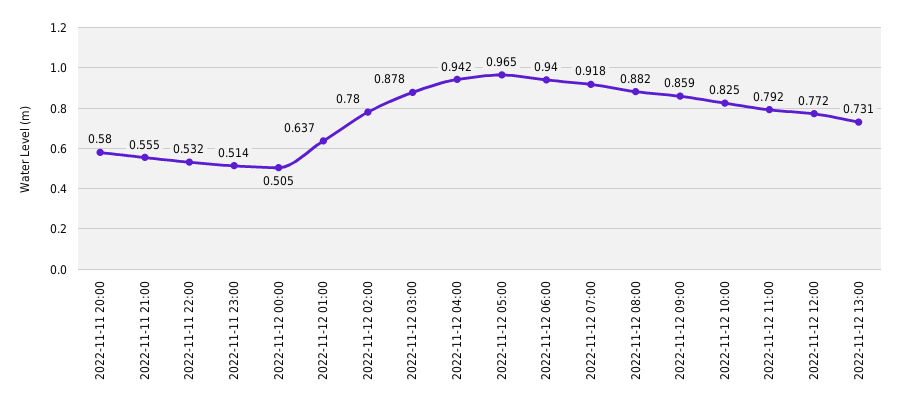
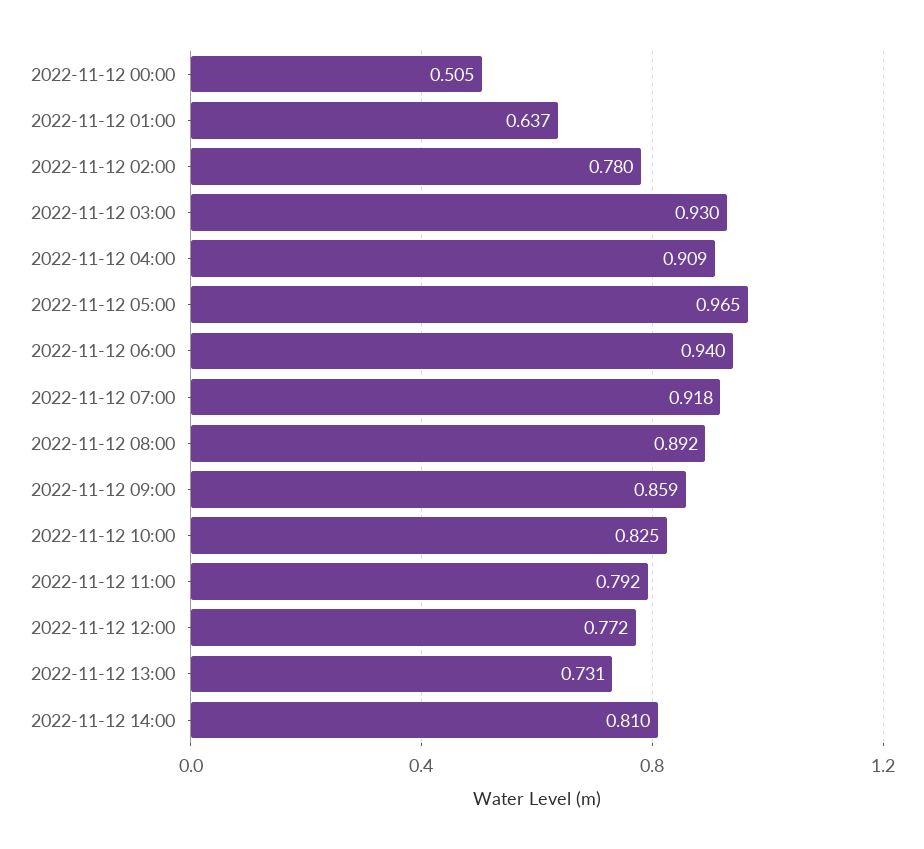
2022-11-11 20:00: 0.58 -> none
2022-11-11 21:00: 0.555 -> none
2022-11-11 22:00: 0.532 -> none
2022-11-11 23:00: 0.514 -> none
2022-11-12 03:00: 0.878 -> 0.93
2022-11-12 04:00: 0.942 -> 0.909
2022-11-12 08:00: 0.882 -> 0.892
2022-11-12 14:00: none -> 0.81

